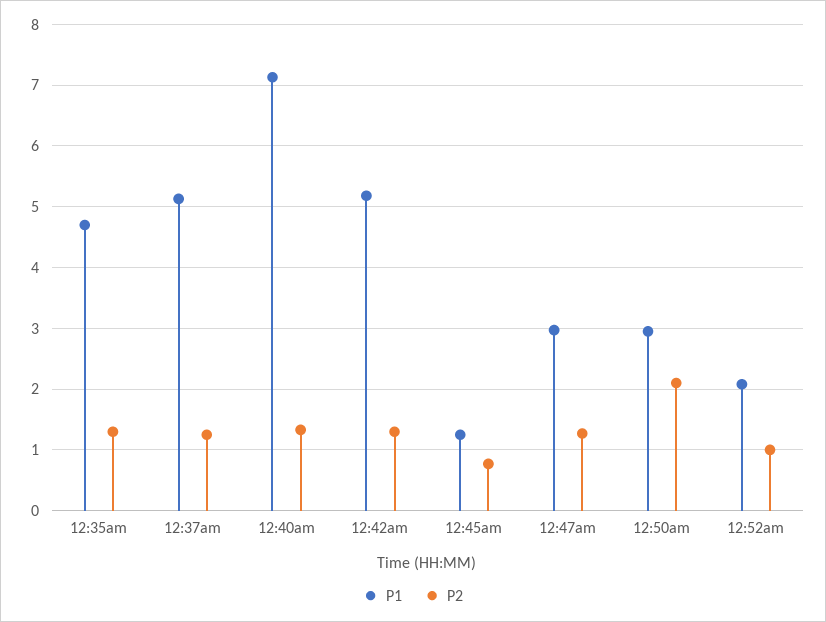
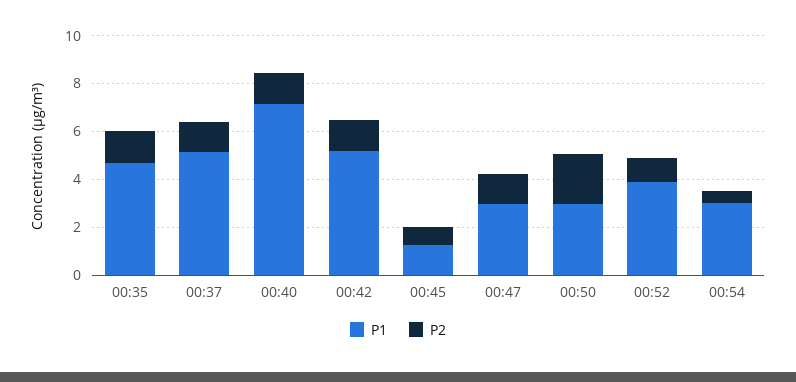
P1, 12:52am: 2.1 -> 4
P1, 00:54: none -> 3
P2, 00:54: none -> 0.5

